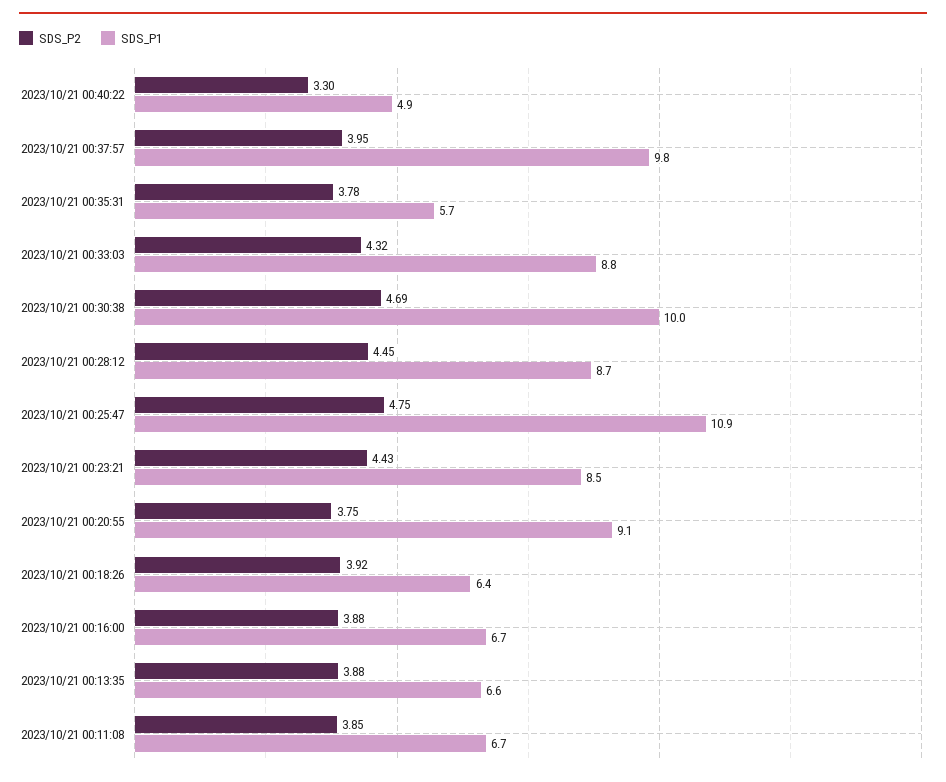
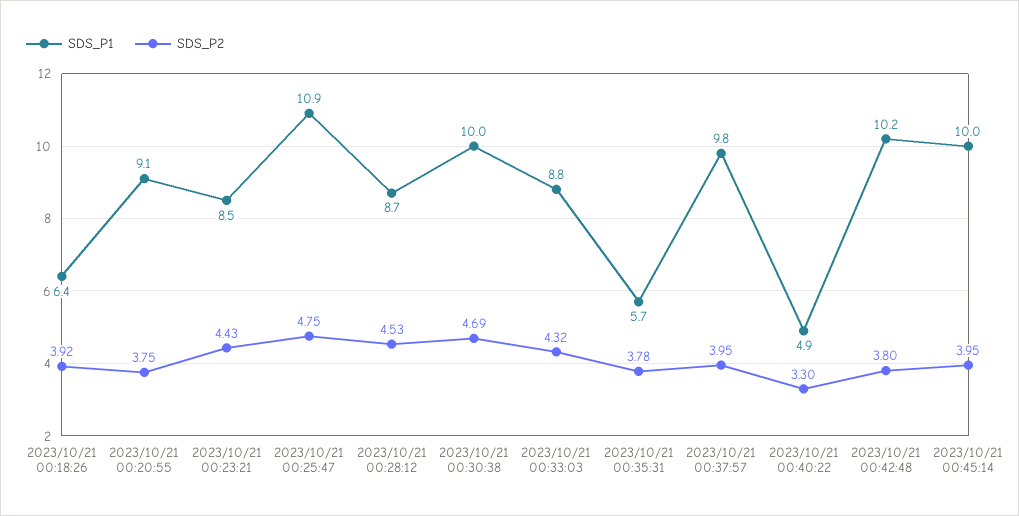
SDS_P2, 2023/10/21 00:28:12: 4.45 -> 4.53
SDS_P2, 2023/10/21 00:16:00: 3.88 -> none
SDS_P1, 2023/10/21 00:16:00: 6.7 -> none
SDS_P2, 2023/10/21 00:13:35: 3.88 -> none
SDS_P1, 2023/10/21 00:13:35: 6.6 -> none
SDS_P2, 2023/10/21 00:11:08: 3.85 -> none
SDS_P1, 2023/10/21 00:11:08: 6.7 -> none
SDS_P1, 2023/10/21 00:42:48: none -> 10.2
SDS_P2, 2023/10/21 00:42:48: none -> 3.8
SDS_P1, 2023/10/21 00:45:14: none -> 10
SDS_P2, 2023/10/21 00:45:14: none -> 3.95

